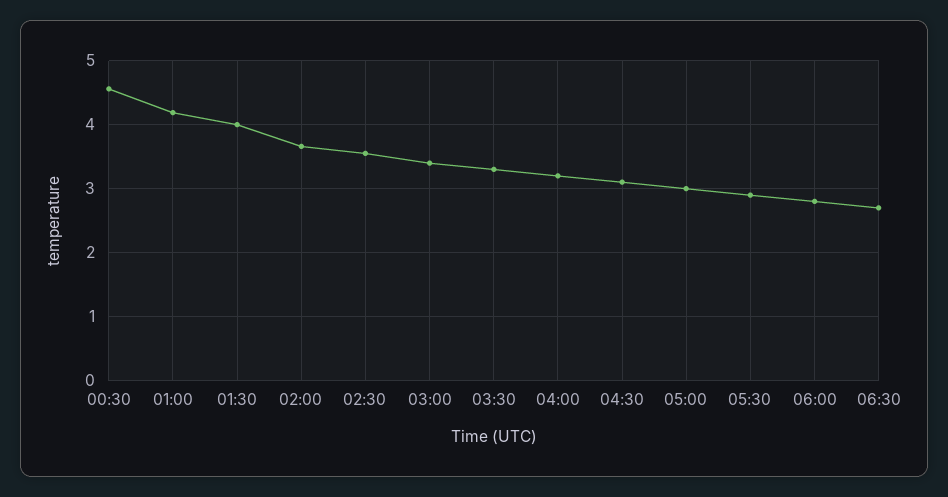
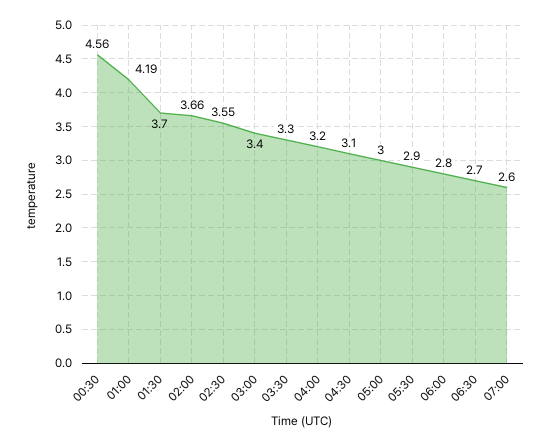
01:30: 4 -> 3.7
07:00: none -> 2.6

